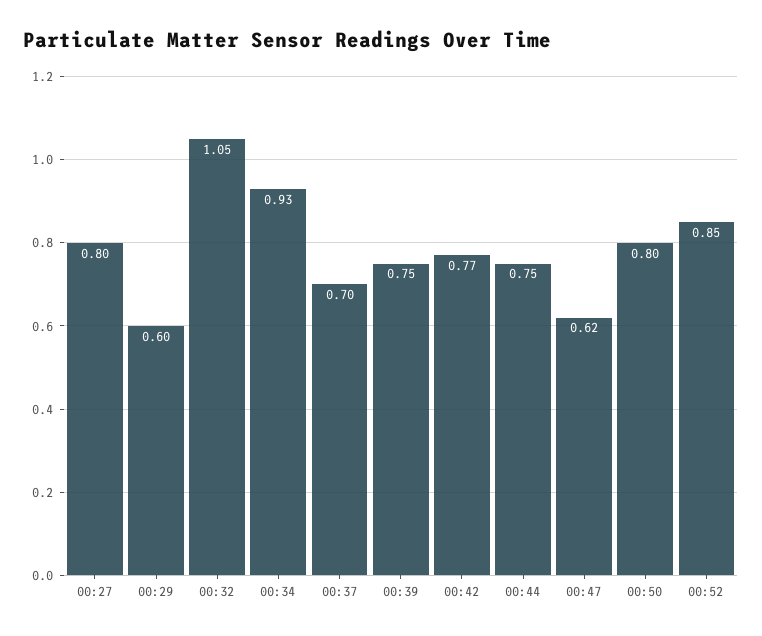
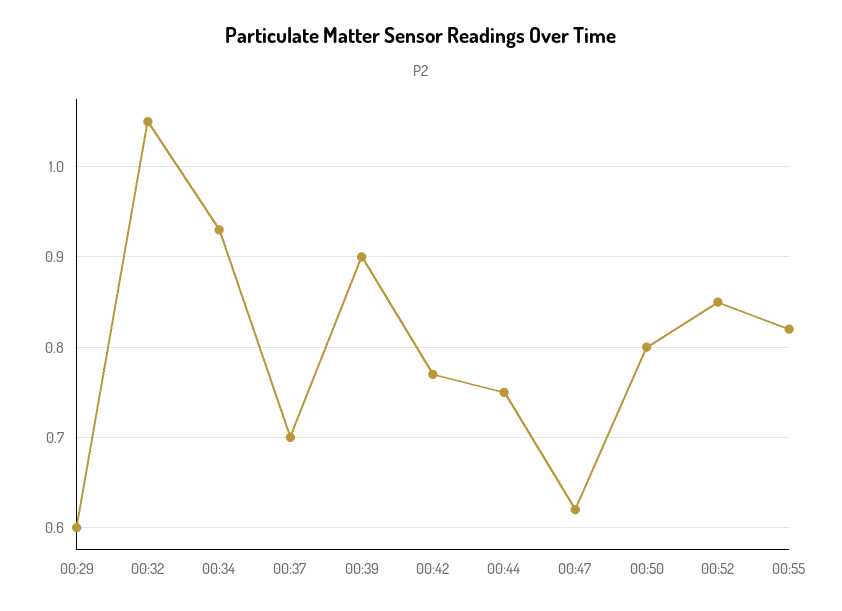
00:27: 0.8 -> none
00:39: 0.75 -> 0.9
00:55: none -> 0.82

